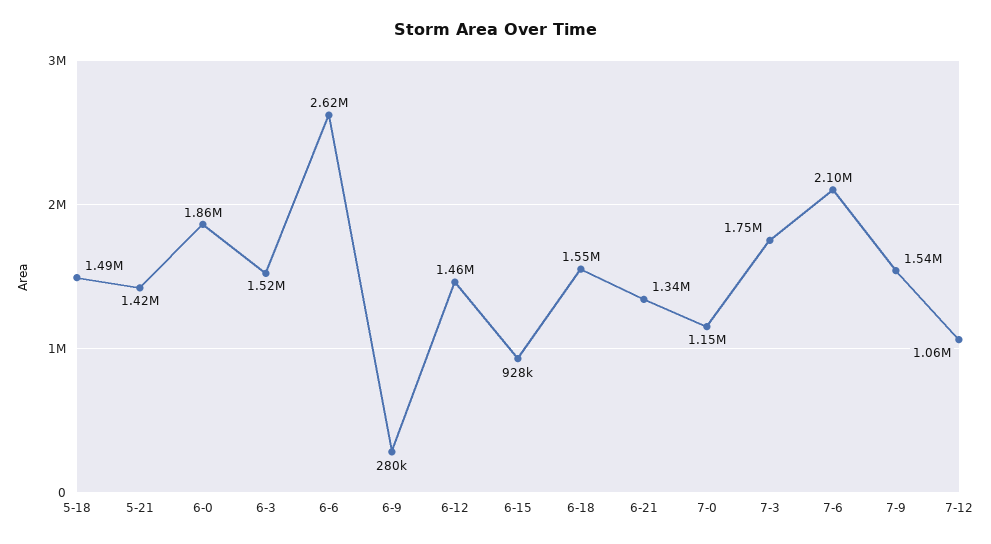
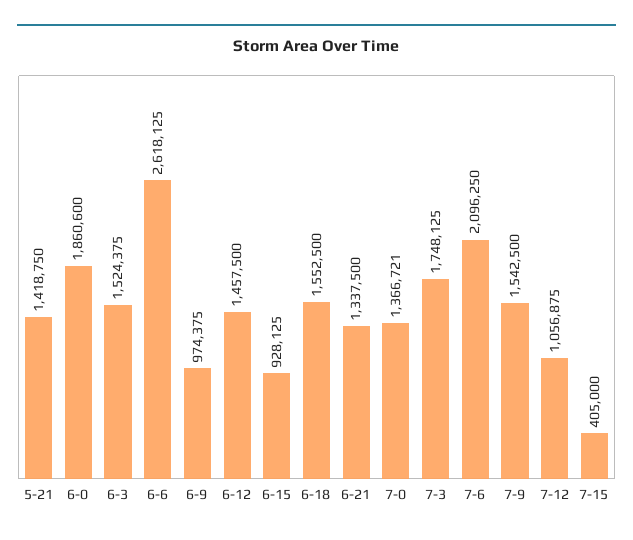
5-18: 1490000 -> none
6-9: 280000 -> 974375
7-0: 1150000 -> 1366721
7-15: none -> 405000

